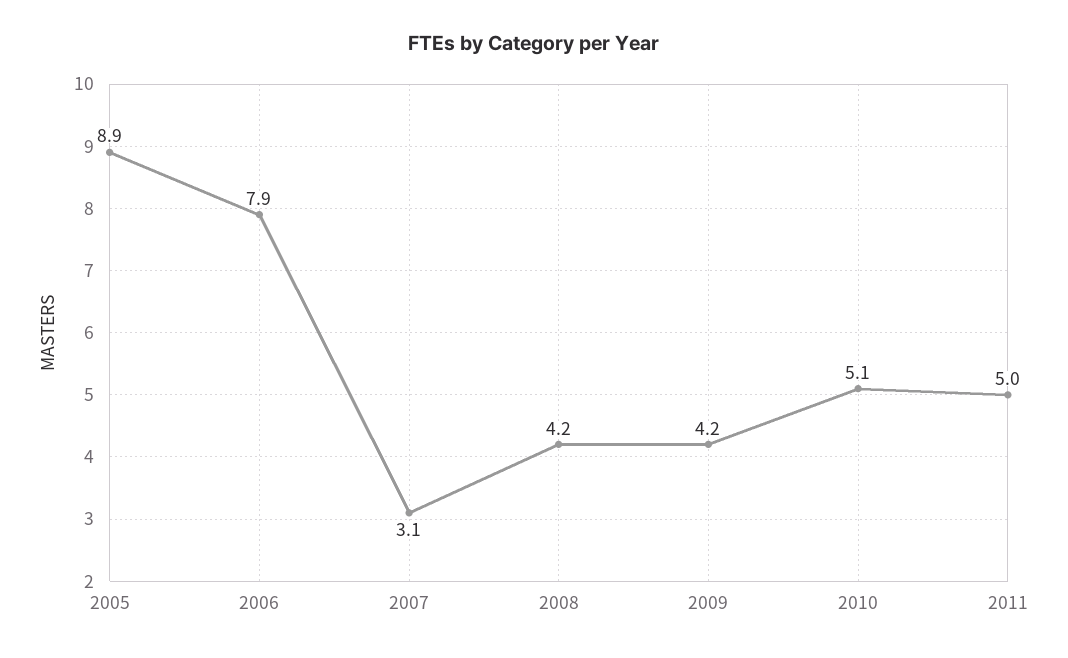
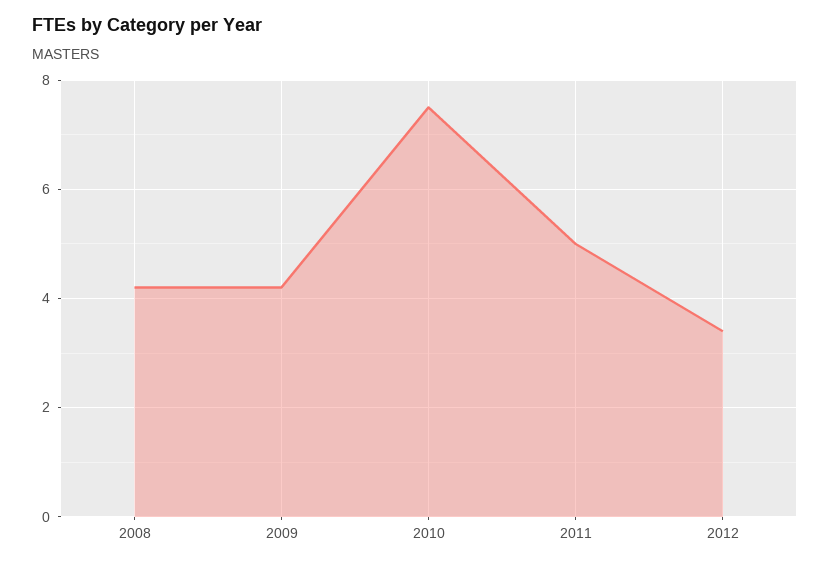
2005: 8.9 -> none
2006: 7.9 -> none
2007: 3.1 -> none
2010: 5.1 -> 7.5
2012: none -> 3.5

